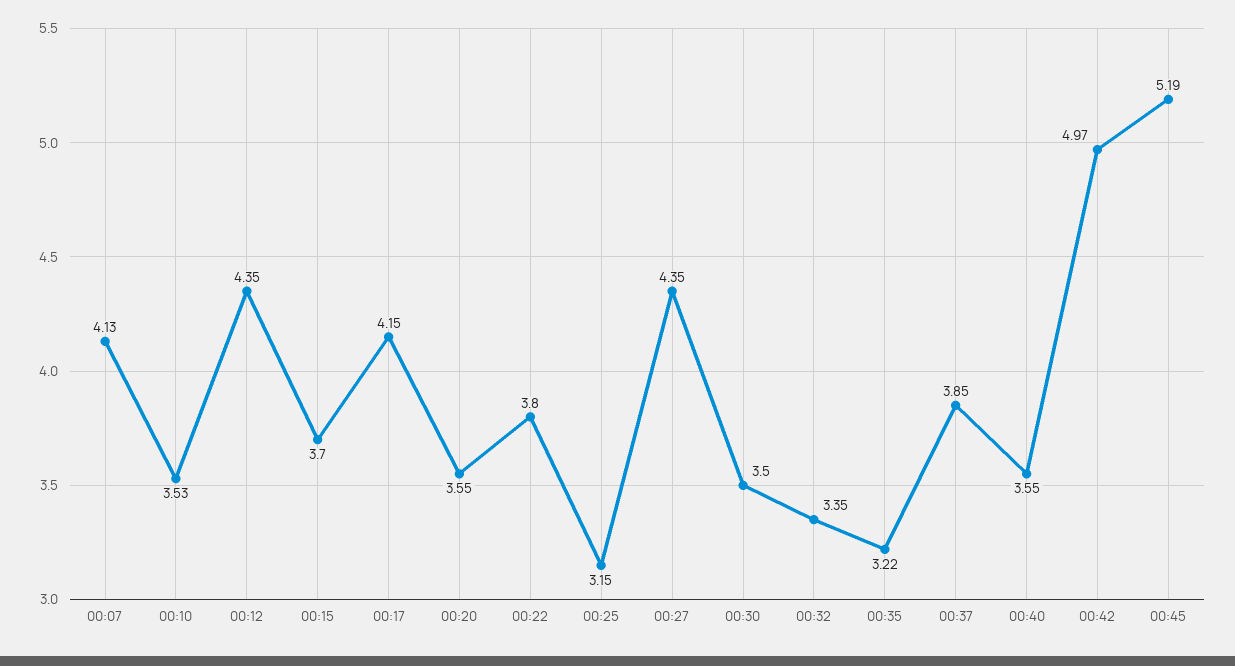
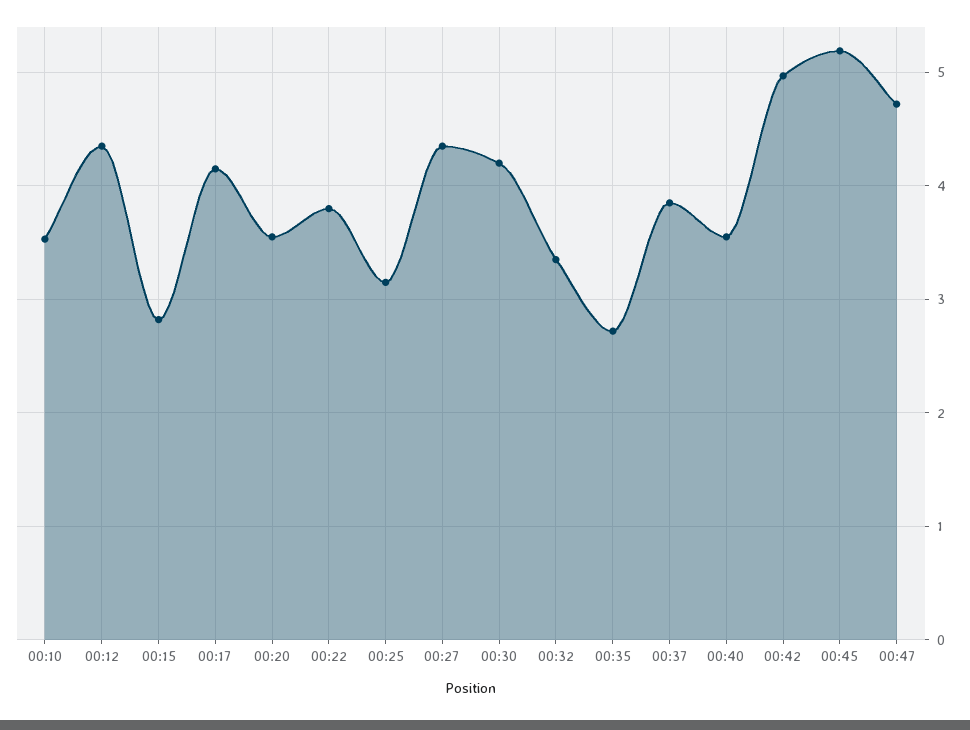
00:07: 4.13 -> none
00:15: 3.7 -> 2.8
00:30: 3.5 -> 4.2
00:35: 3.22 -> 2.7
00:47: none -> 4.7

